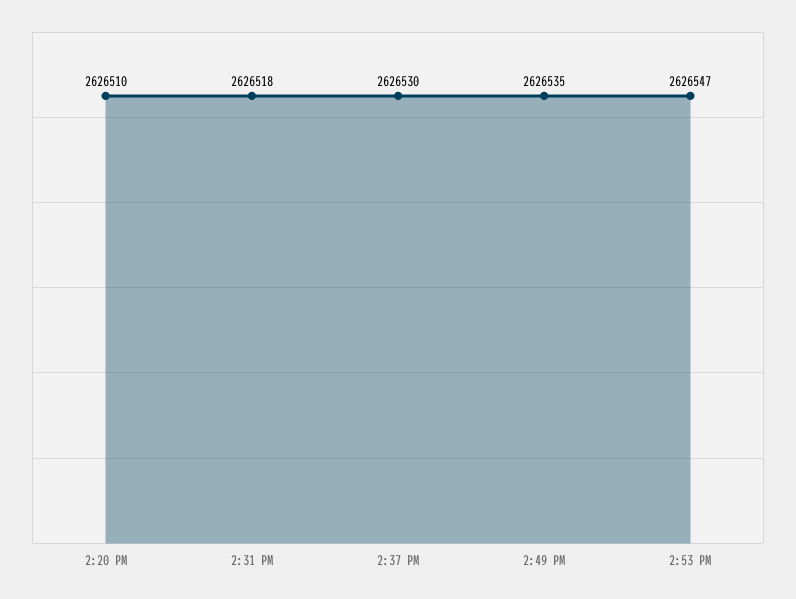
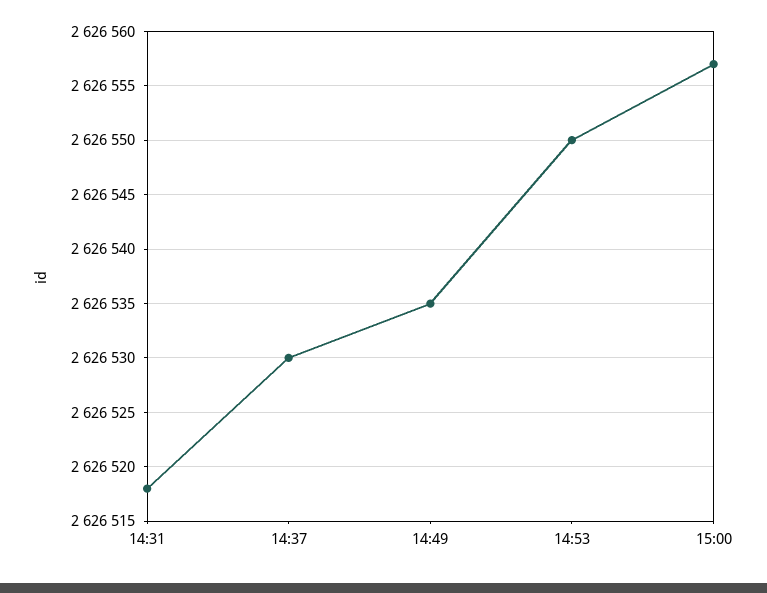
2:20 PM: 2626510 -> none
2:53 PM: 2626547 -> 2626550
15:00: none -> 2626557

